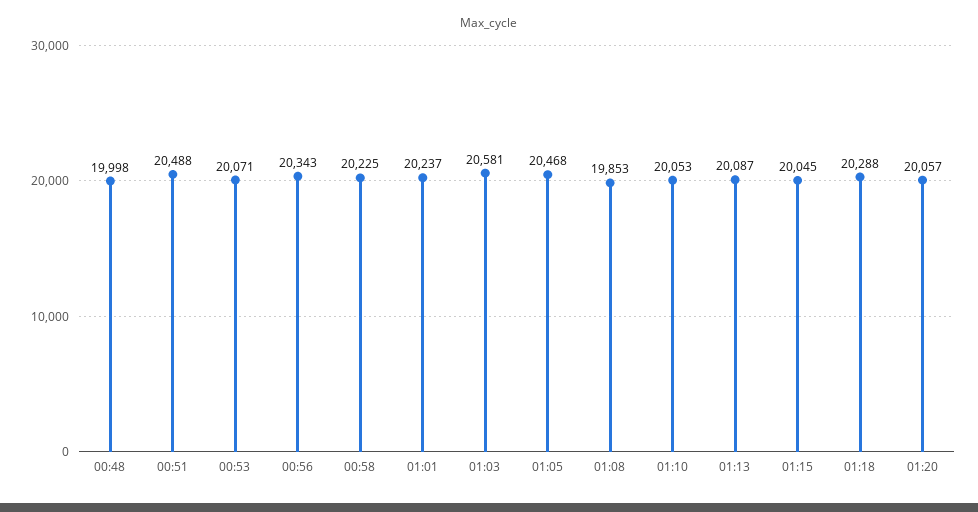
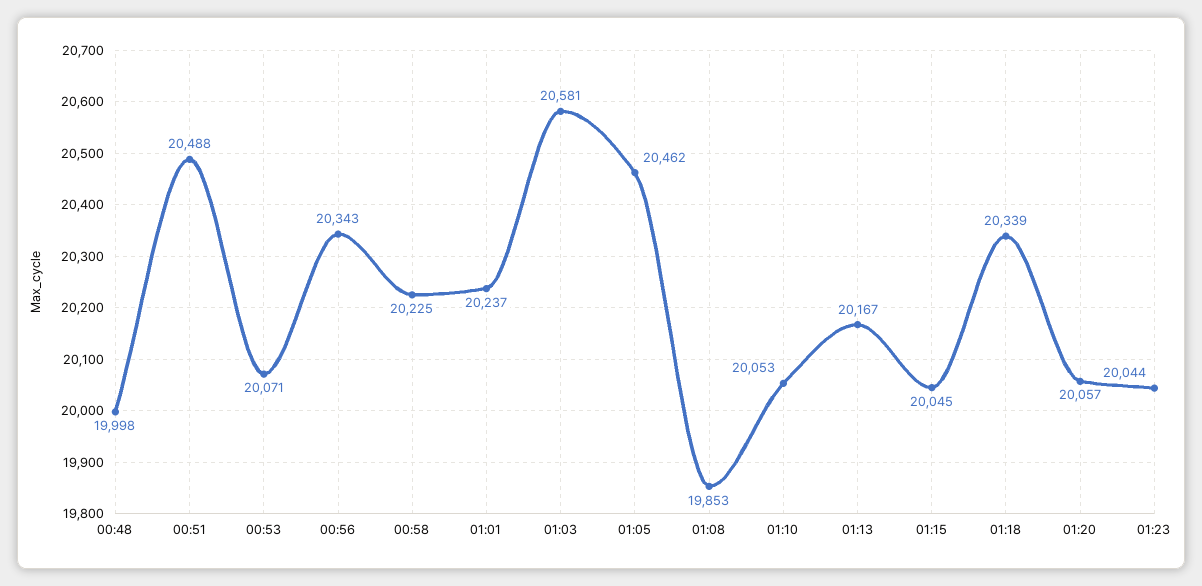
01:05: 20468 -> 20462
01:13: 20087 -> 20167
01:18: 20288 -> 20339
01:23: none -> 20044

